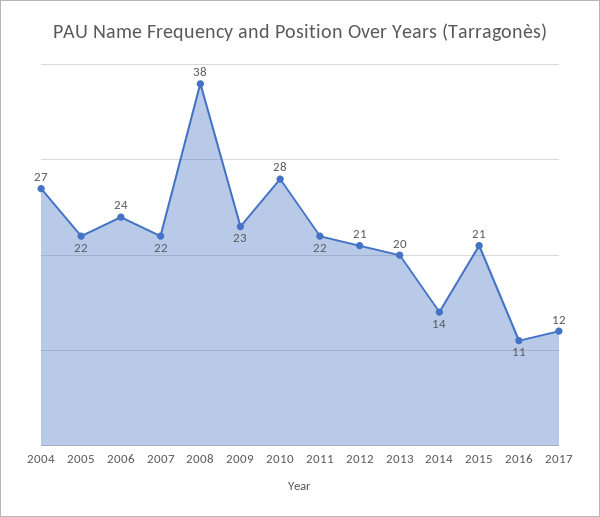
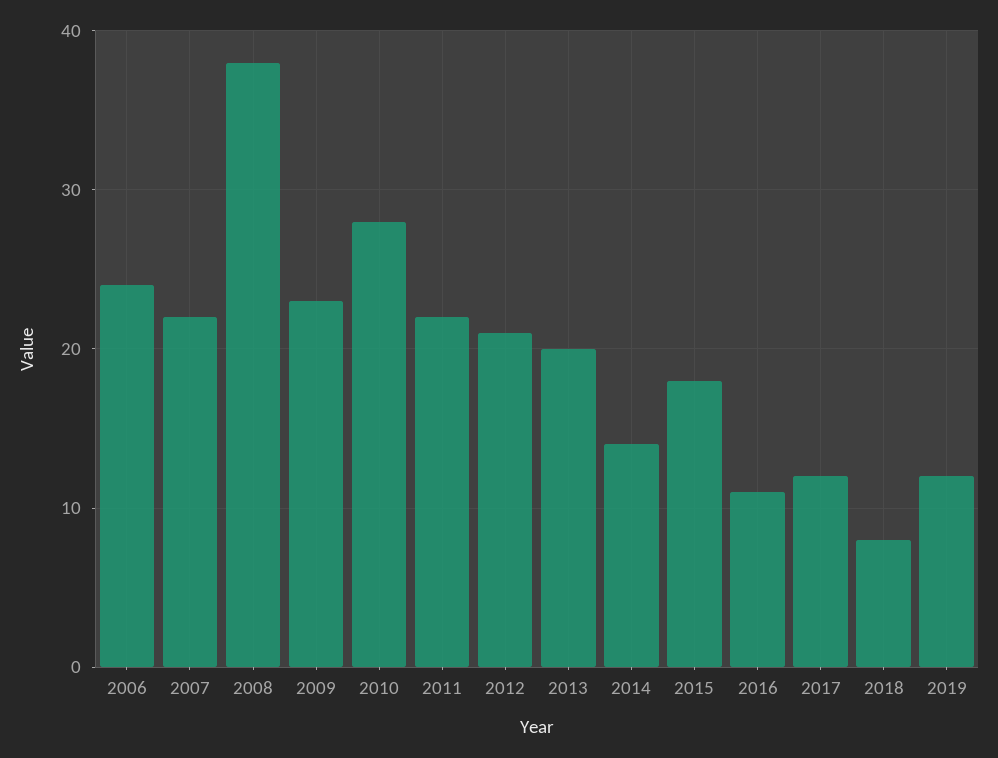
2004: 27 -> none
2005: 22 -> none
2015: 21 -> 18
2018: none -> 8
2019: none -> 12

